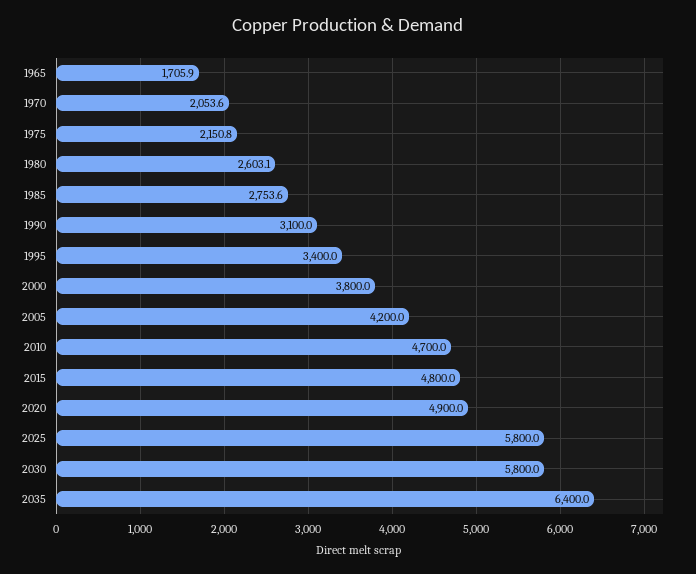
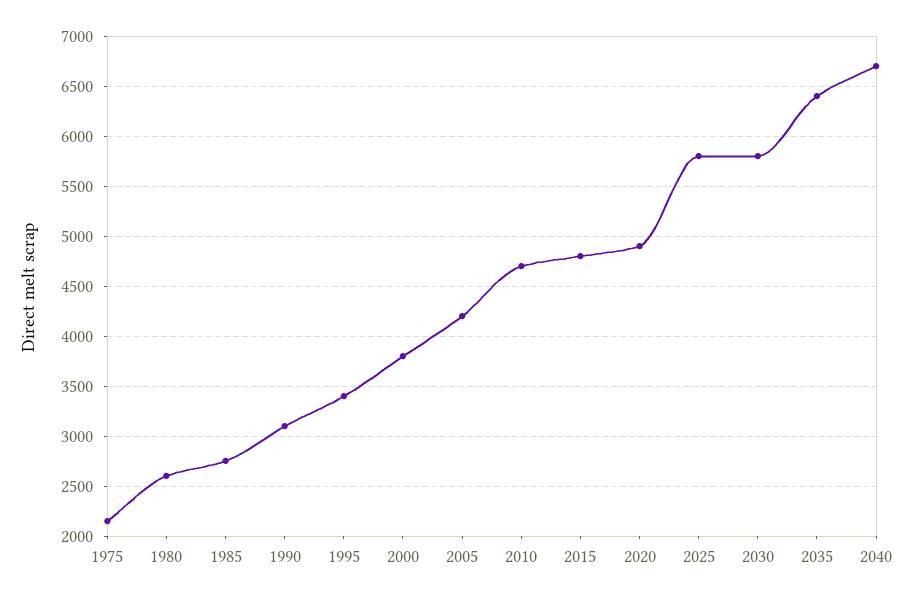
1965: 1705.9 -> none
1970: 2053.6 -> none
2040: none -> 6700

